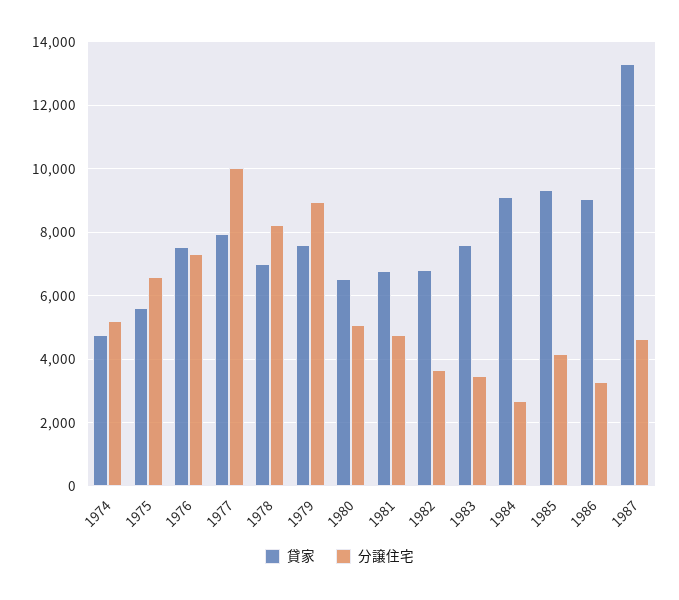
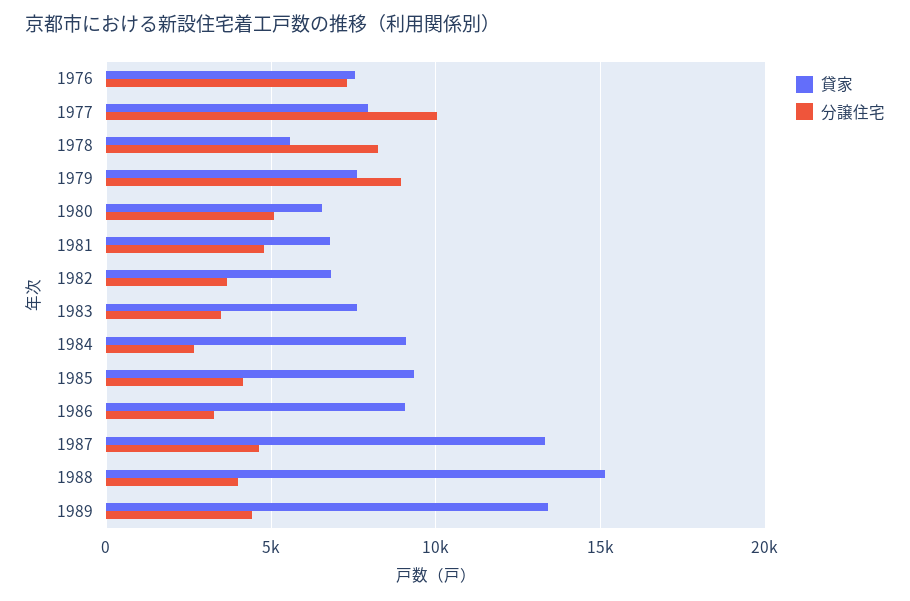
貸家, 1974: 4800 -> none
分譲住宅, 1974: 5200 -> none
貸家, 1975: 5600 -> none
分譲住宅, 1975: 6600 -> none
貸家, 1978: 7000 -> 5500
貸家, 1988: none -> 15000
分譲住宅, 1988: none -> 4000
貸家, 1989: none -> 13500
分譲住宅, 1989: none -> 4500

